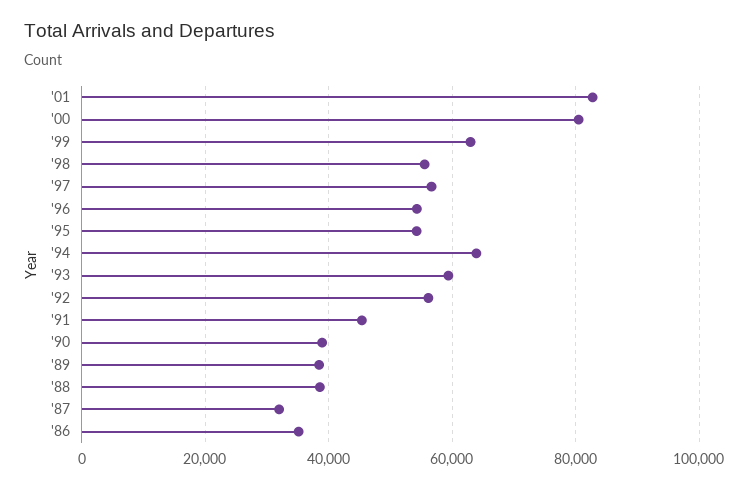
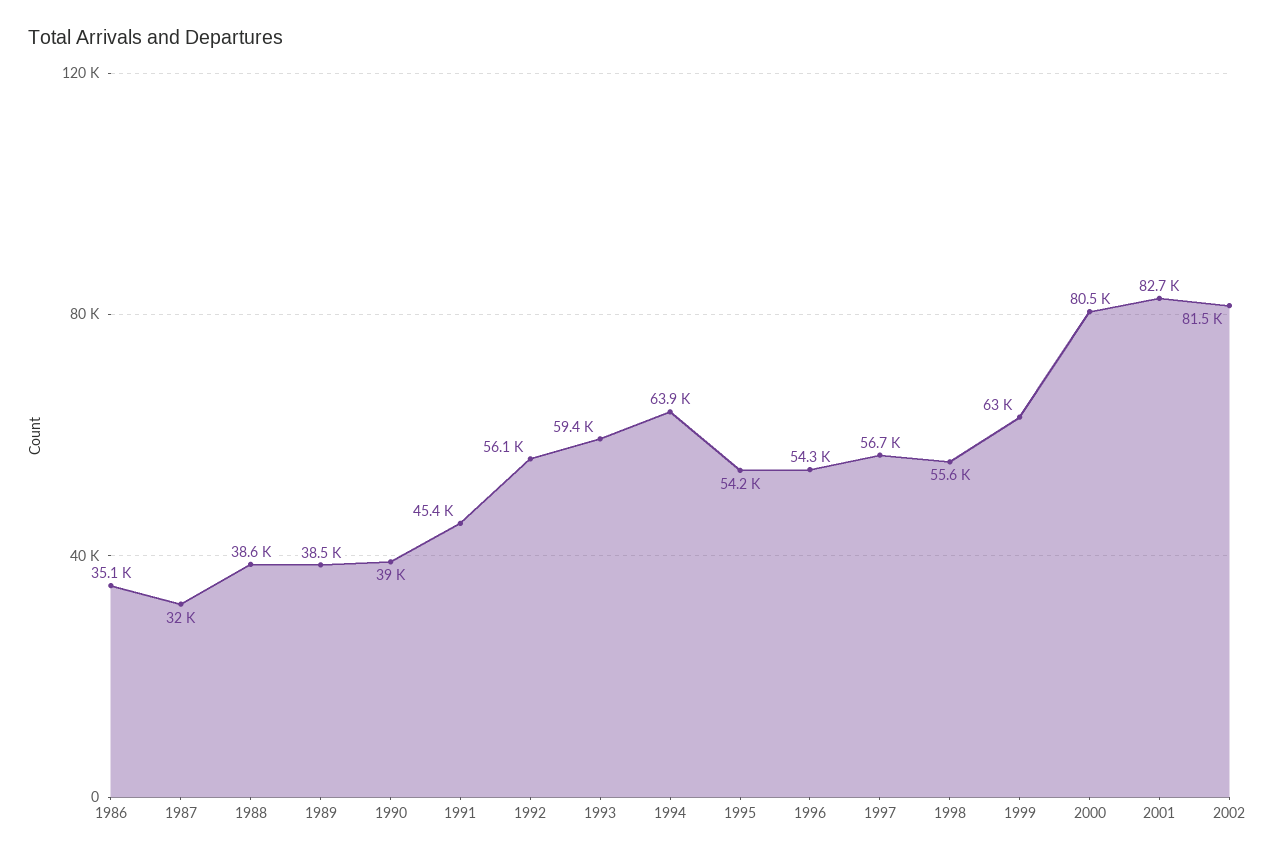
2002: none -> 81500

